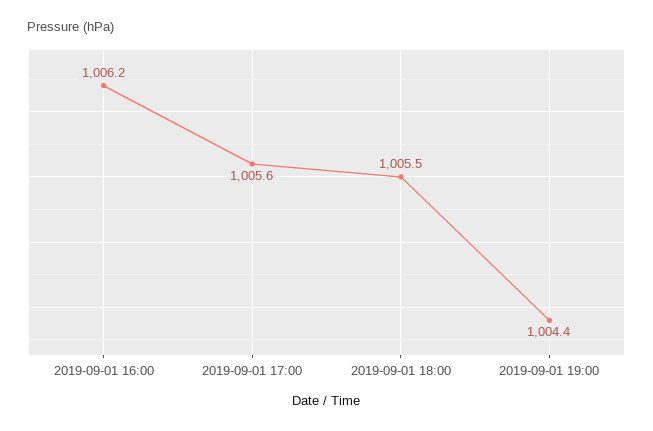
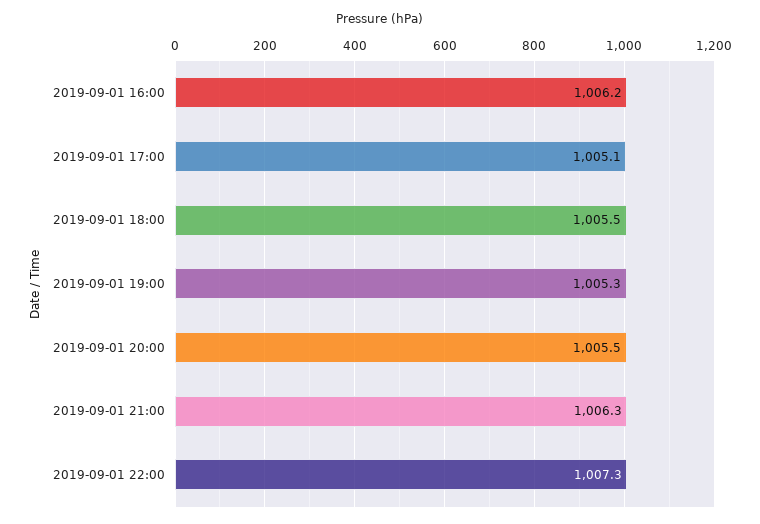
2019-09-01 17:00: 1005.6 -> 1005.1
2019-09-01 19:00: 1004.4 -> 1005.3
2019-09-01 20:00: none -> 1005.5
2019-09-01 21:00: none -> 1006.3
2019-09-01 22:00: none -> 1007.3

